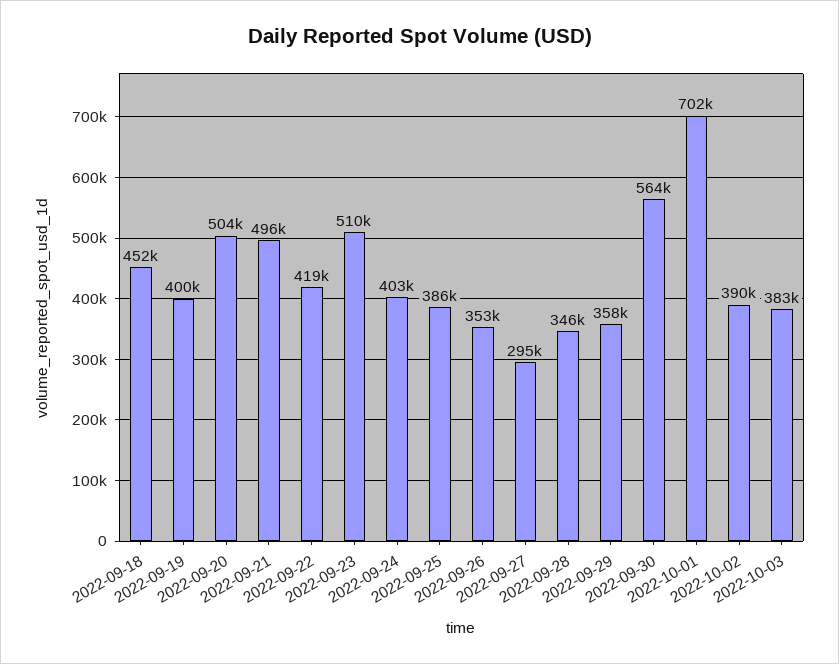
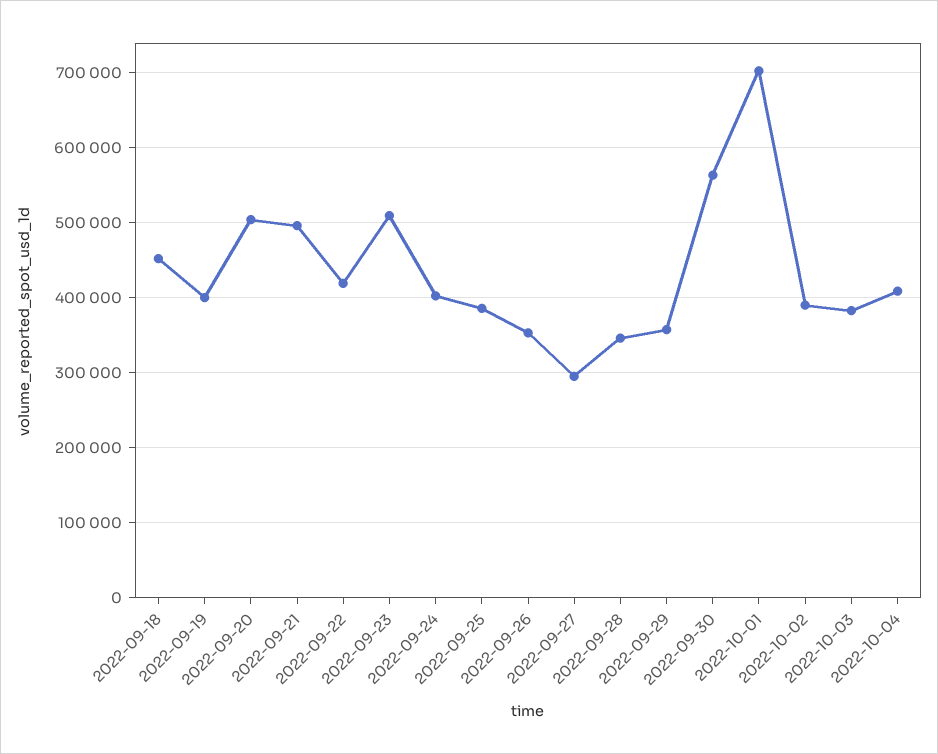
2022-10-04: none -> 410000

